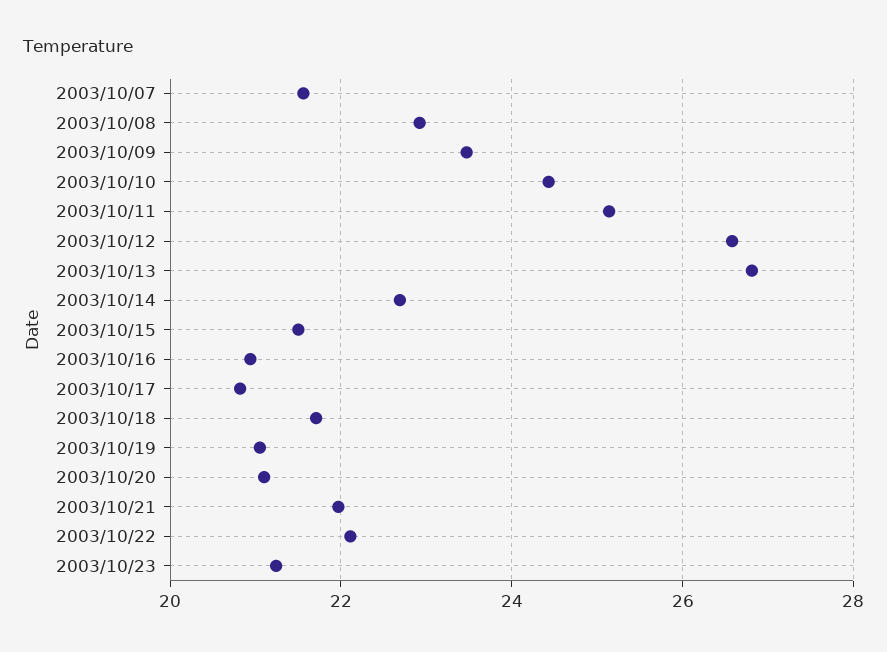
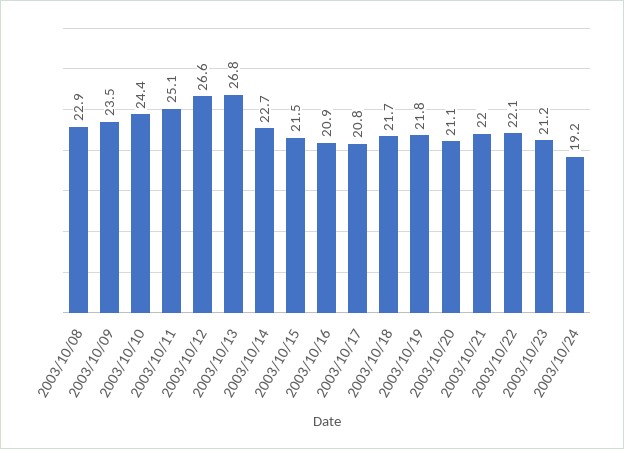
2003/10/07: 21.6 -> none
2003/10/19: 21 -> 21.8
2003/10/24: none -> 19.2

